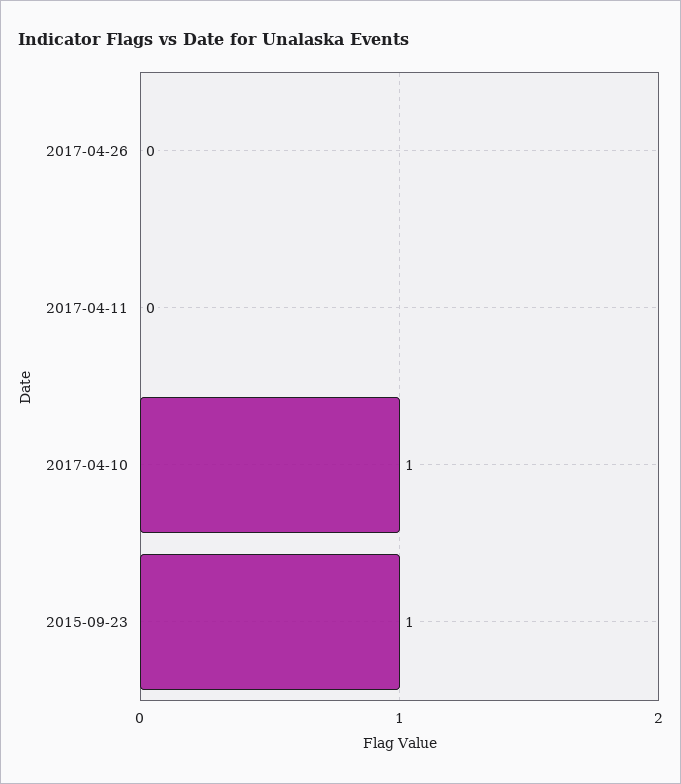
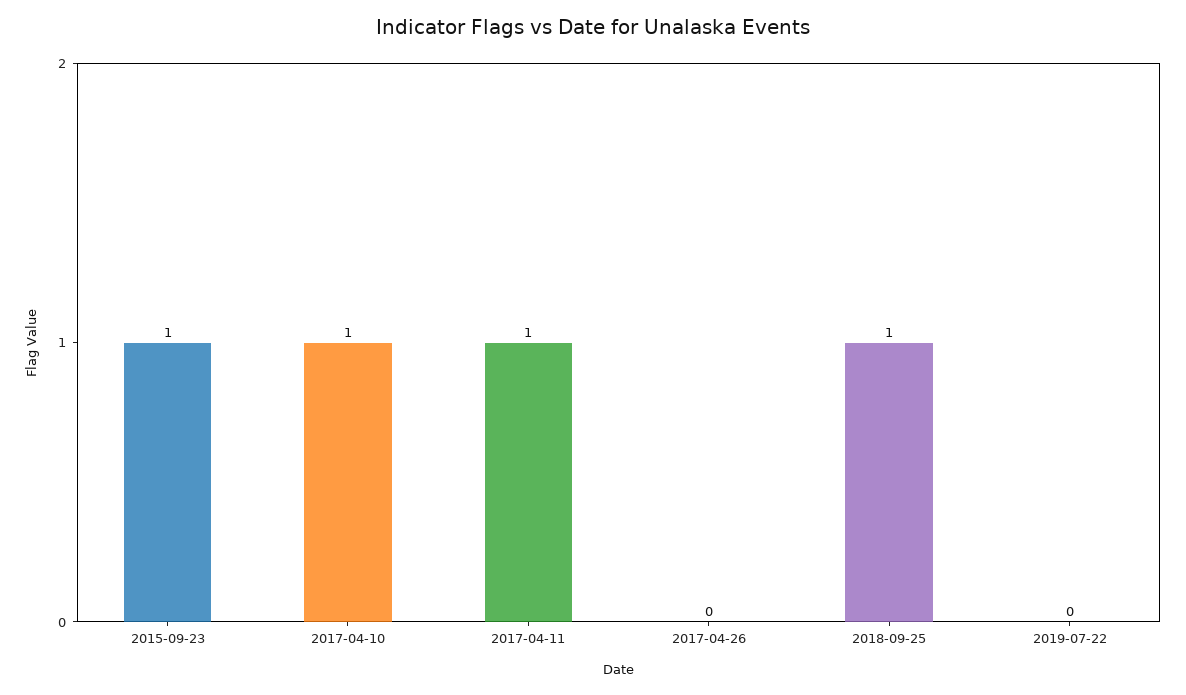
2017-04-11: 0 -> 1
2018-09-25: none -> 1
2019-07-22: none -> 0

